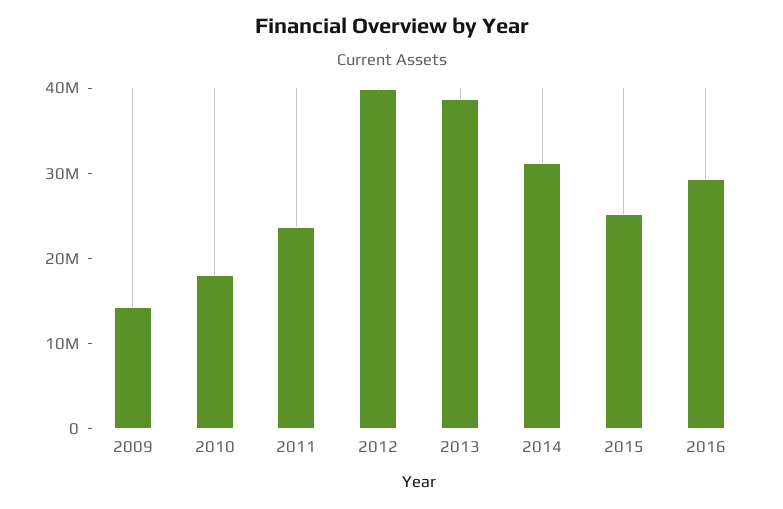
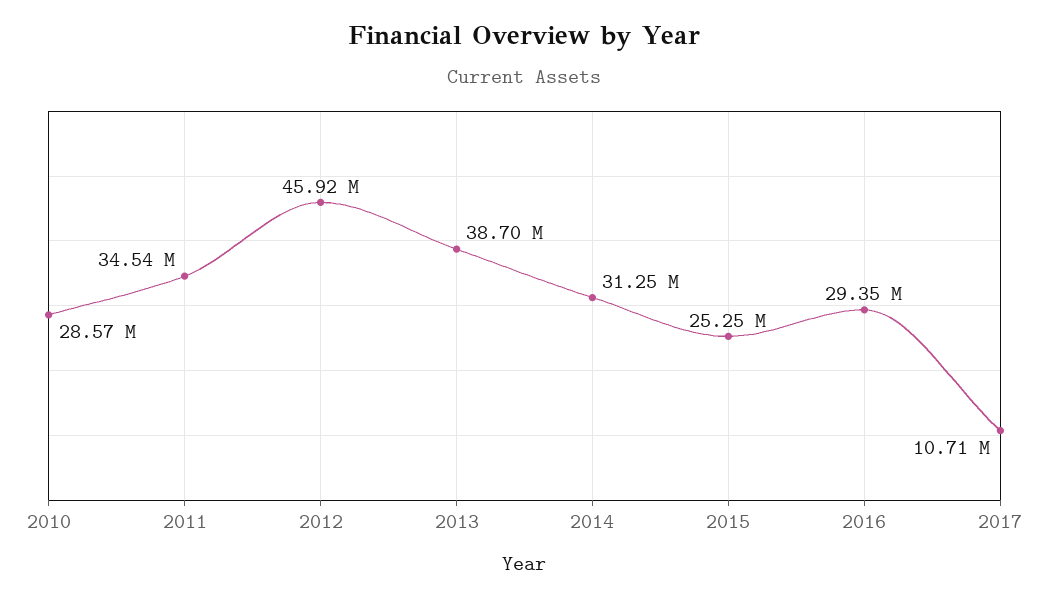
2009: 14000000 -> none
2010: 18000000 -> 28570000
2011: 24000000 -> 34540000
2012: 40000000 -> 45920000
2017: none -> 10710000

